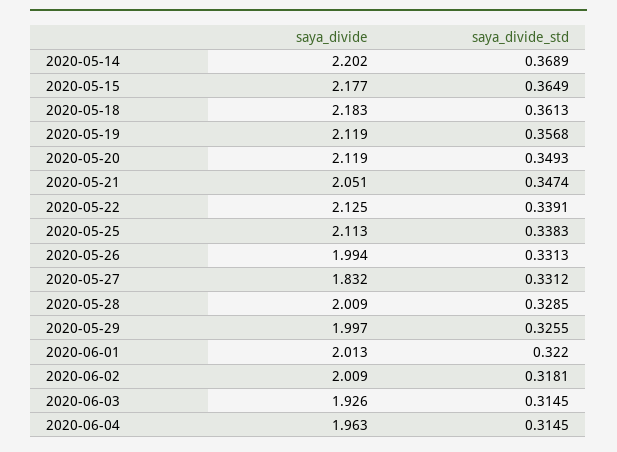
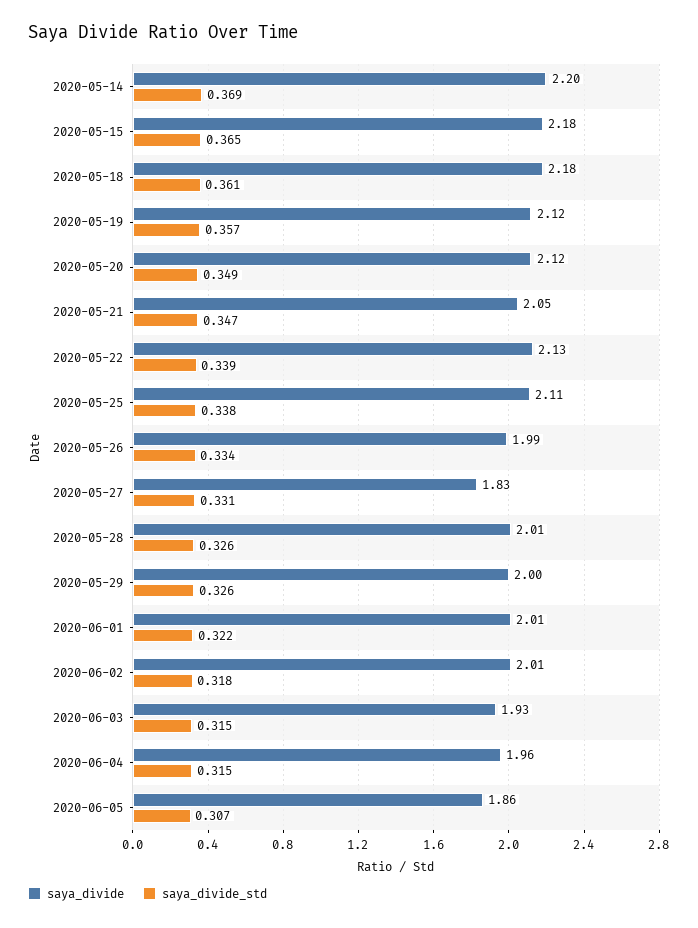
saya_divide_std, 2020-05-26: 0.3313 -> 0.334
saya_divide_std, 2020-05-28: 0.3285 -> 0.326
saya_divide, 2020-06-05: none -> 1.86
saya_divide_std, 2020-06-05: none -> 0.307

